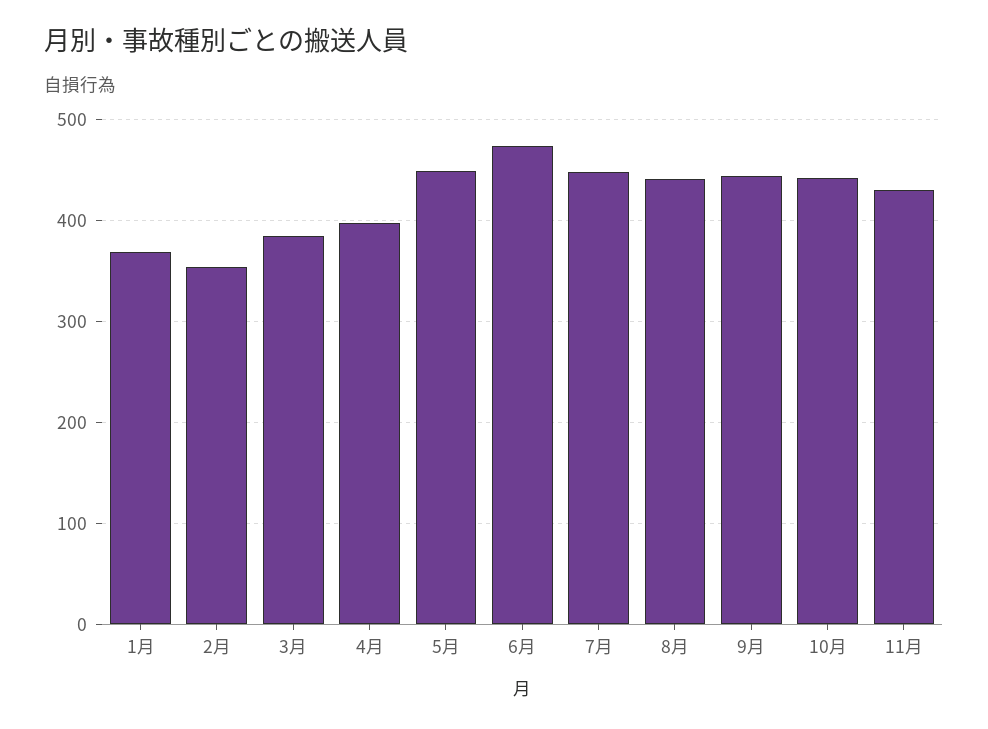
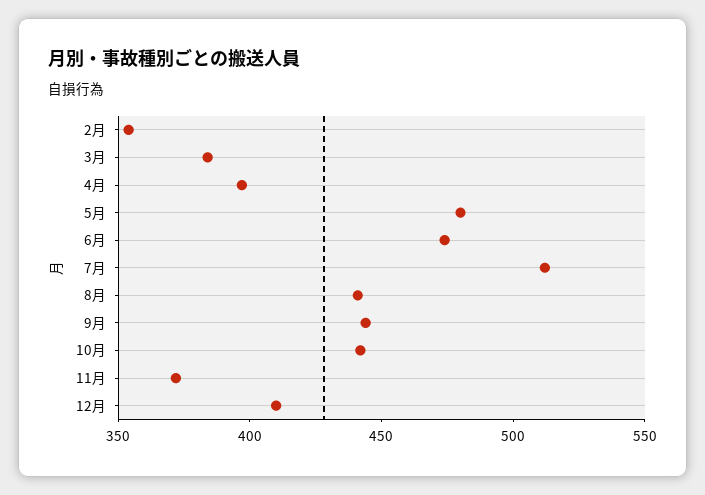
1月: 370 -> none
5月: 450 -> 480
7月: 450 -> 510
11月: 430 -> 370
12月: none -> 410

